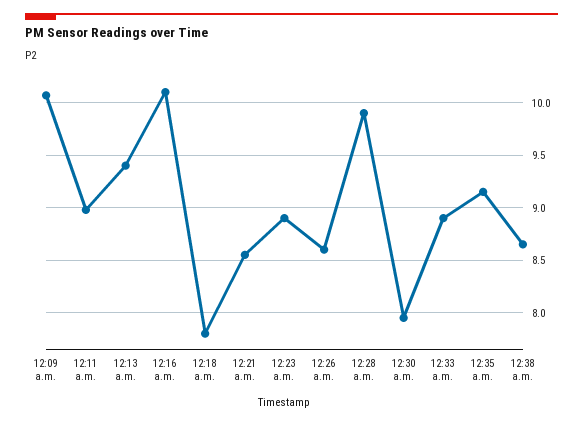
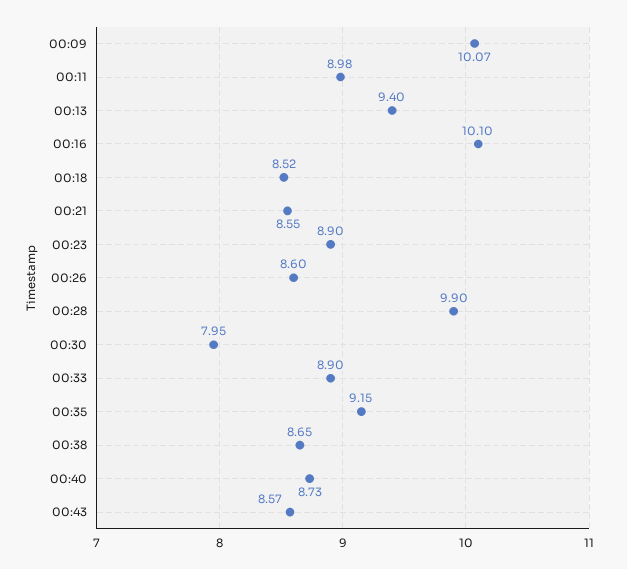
12:18 a.m.: 7.8 -> 8.52
00:40: none -> 8.73
00:43: none -> 8.57

